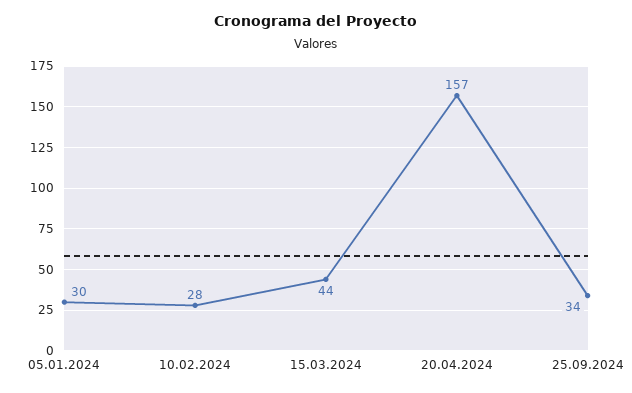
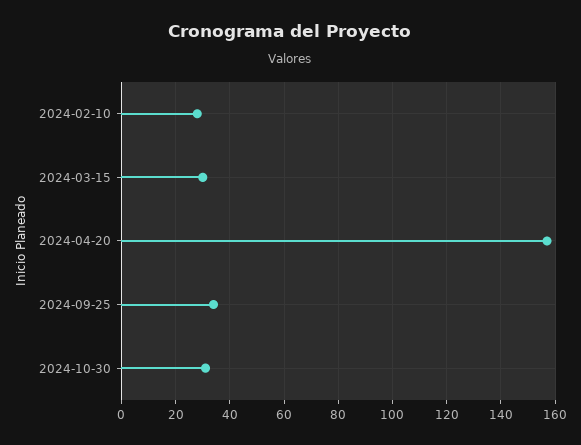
05.01.2024: 30 -> none
15.03.2024: 44 -> 30
2024-10-30: none -> 30

